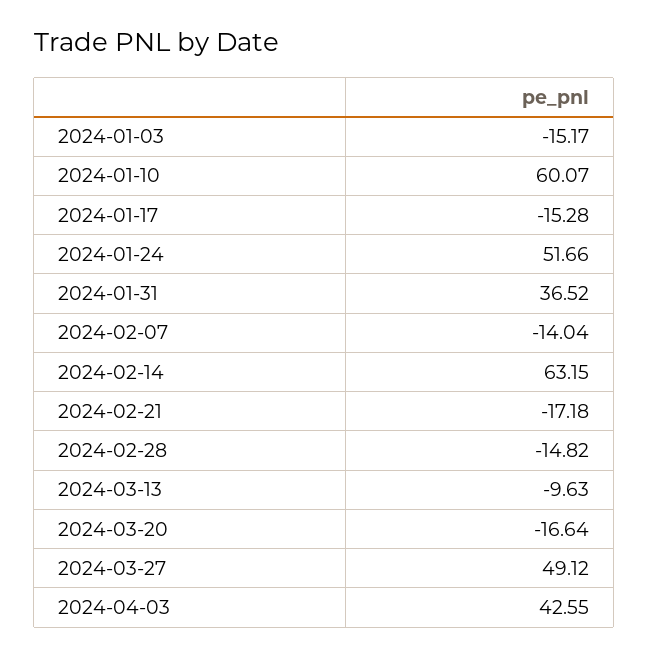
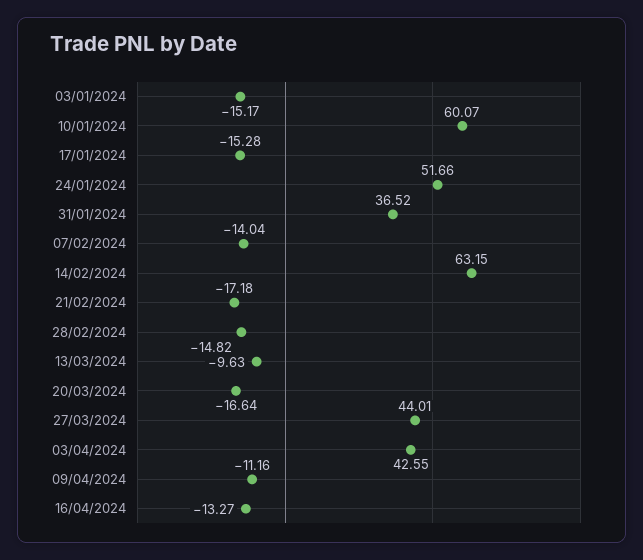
2024-03-27: 49.12 -> 44.01
09/04/2024: none -> -11.16
16/04/2024: none -> -13.27

